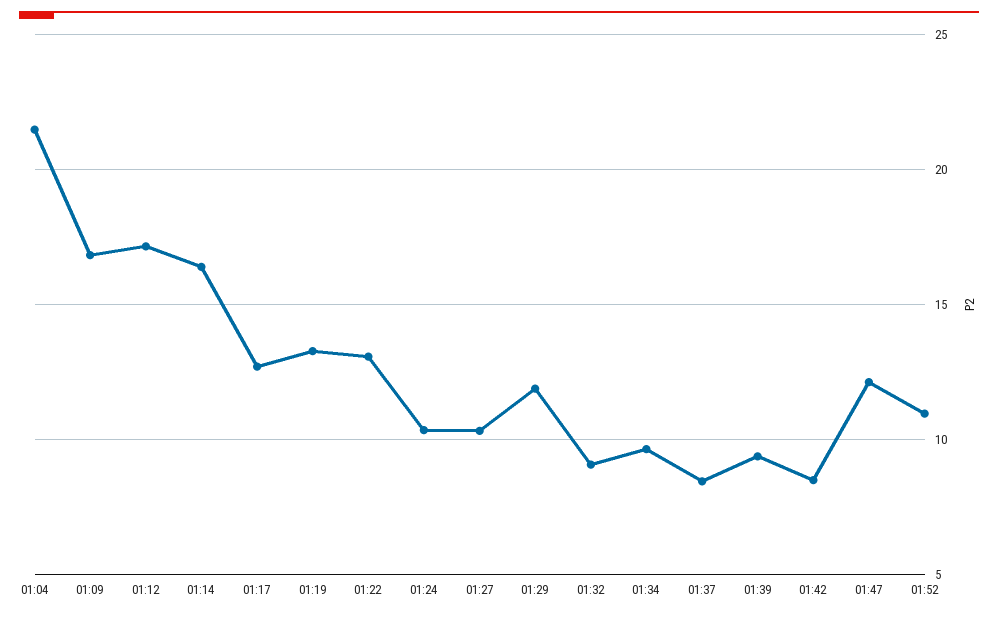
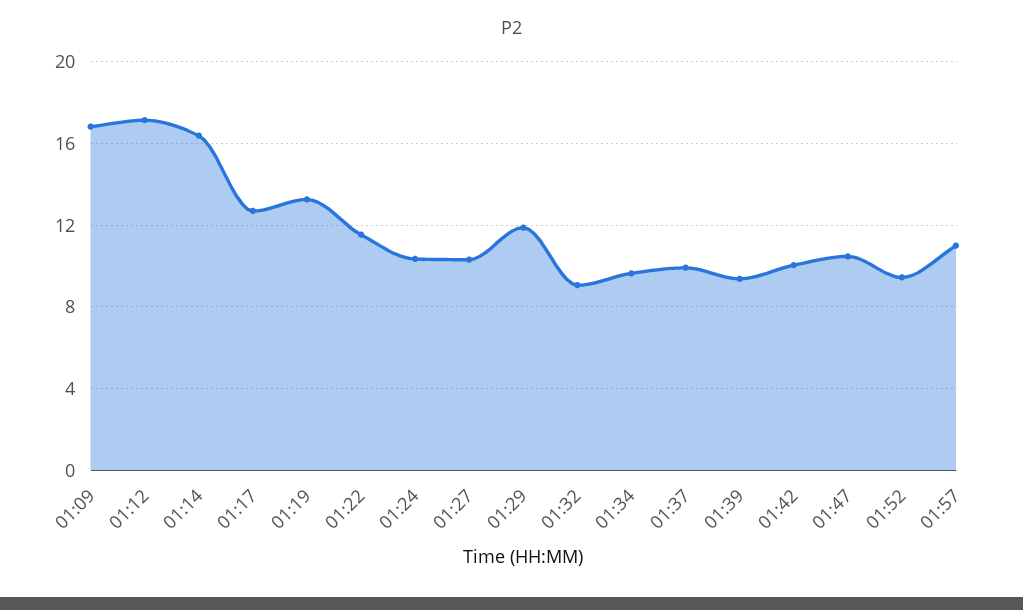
01:04: 21.5 -> none
01:22: 13 -> 11.5
01:37: 8.5 -> 10
01:42: 8.5 -> 10
01:47: 12 -> 10.5
01:52: 11 -> 9.5
01:57: none -> 11

